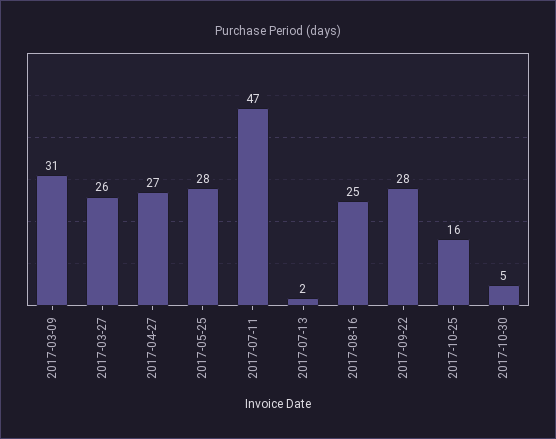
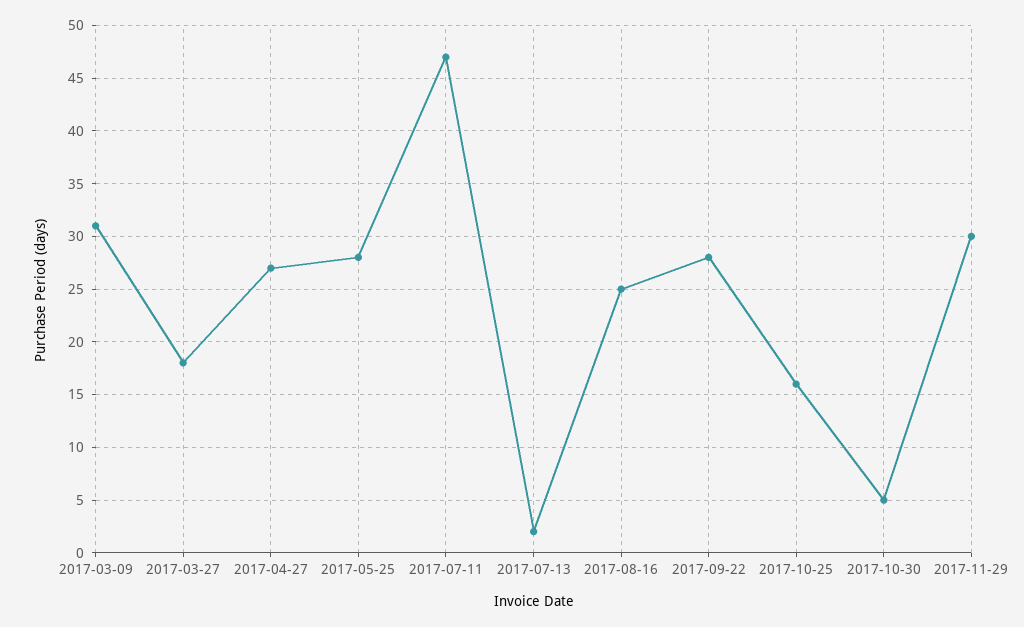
2017-03-27: 26 -> 18
2017-11-29: none -> 30

